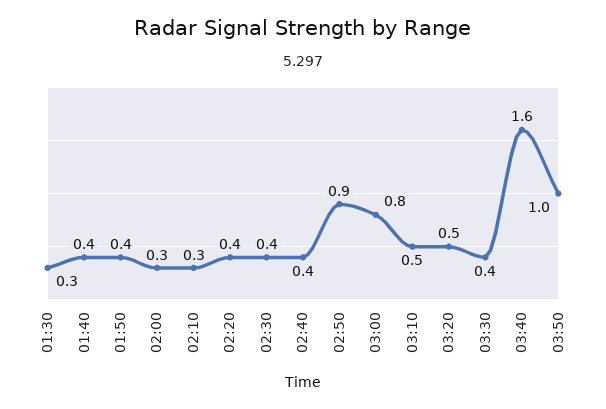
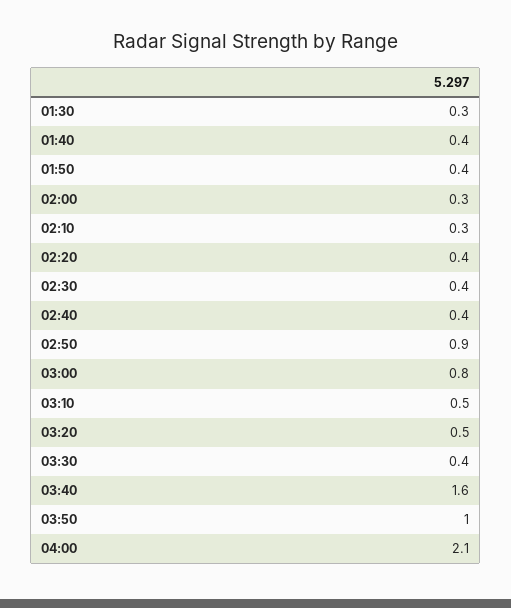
04:00: none -> 2.1

